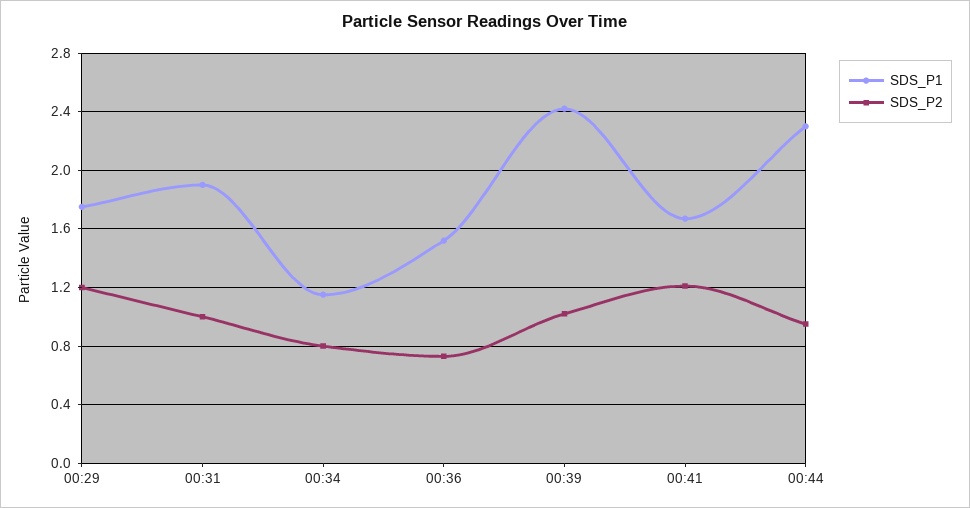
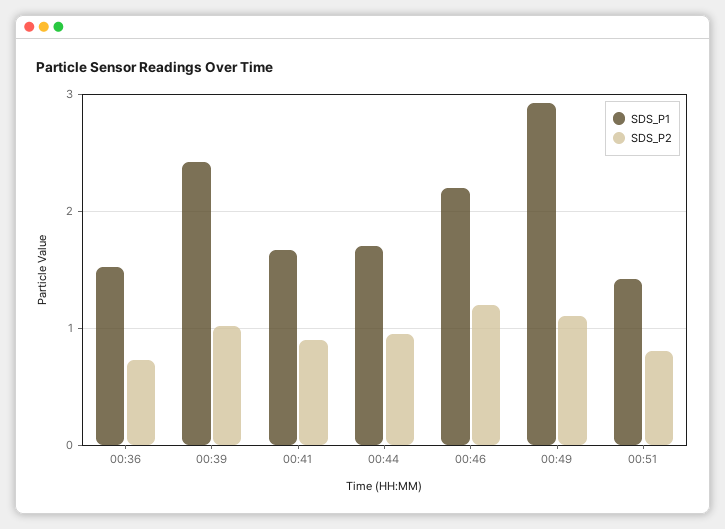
SDS_P1, 00:29: 1.75 -> none
SDS_P2, 00:29: 1.2 -> none
SDS_P1, 00:31: 1.9 -> none
SDS_P2, 00:31: 1 -> none
SDS_P1, 00:34: 1.15 -> none
SDS_P2, 00:34: 0.8 -> none
SDS_P2, 00:41: 1.2 -> 0.9
SDS_P1, 00:44: 2.3 -> 1.7
SDS_P1, 00:46: none -> 2.2
SDS_P2, 00:46: none -> 1.2
SDS_P1, 00:49: none -> 2.9
SDS_P2, 00:49: none -> 1.1
SDS_P1, 00:51: none -> 1.4
SDS_P2, 00:51: none -> 0.8

